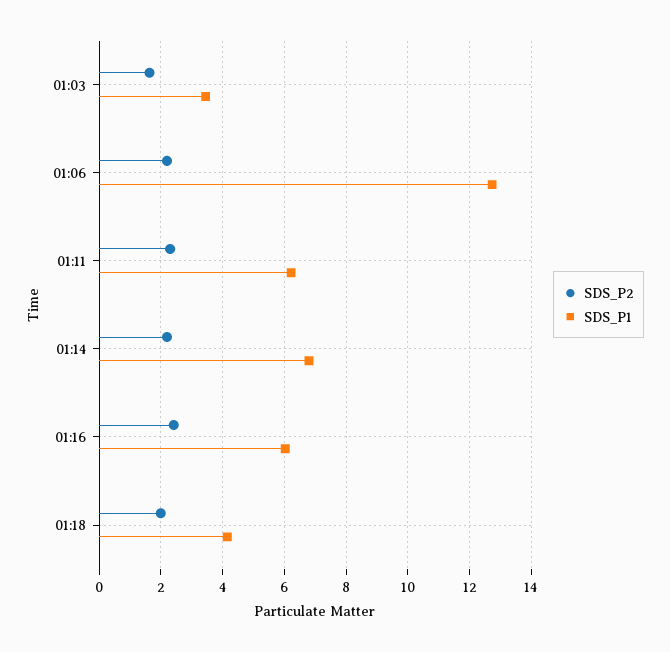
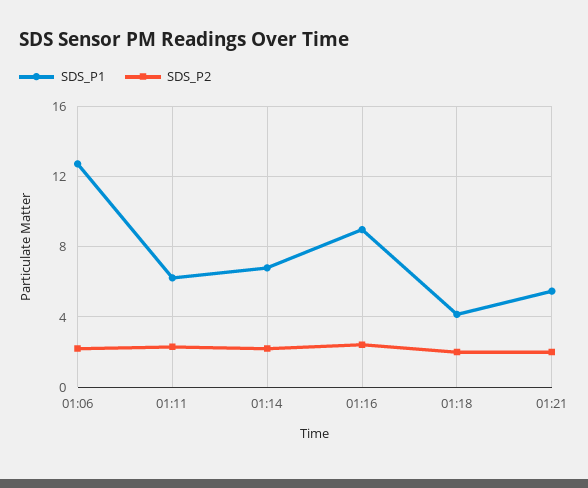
SDS_P2, 01:03: 1.6 -> none
SDS_P1, 01:03: 3.4 -> none
SDS_P1, 01:16: 6 -> 9
SDS_P1, 01:21: none -> 5.5
SDS_P2, 01:21: none -> 2

